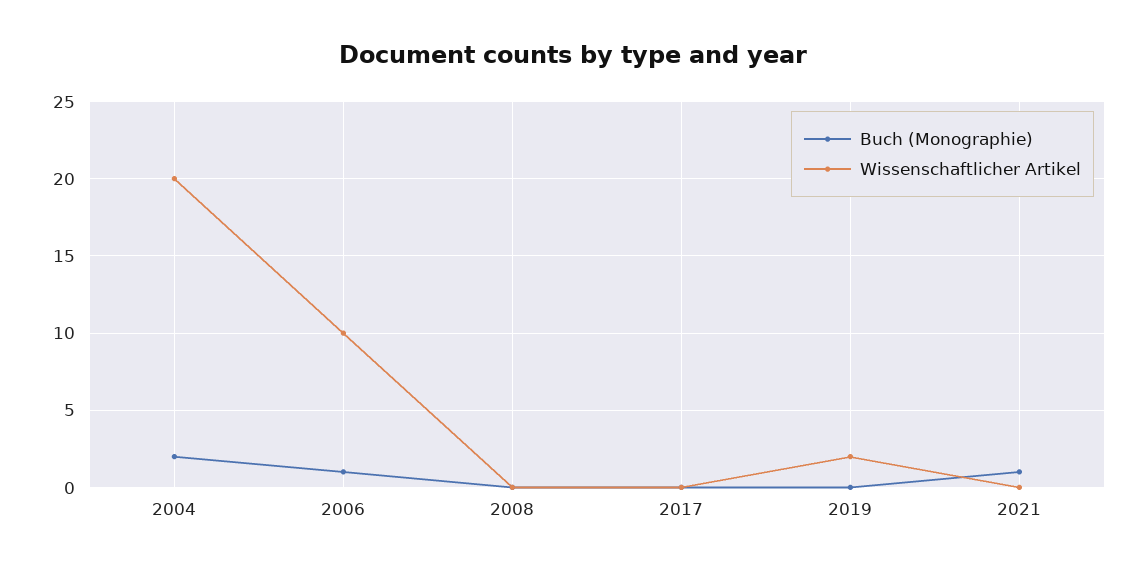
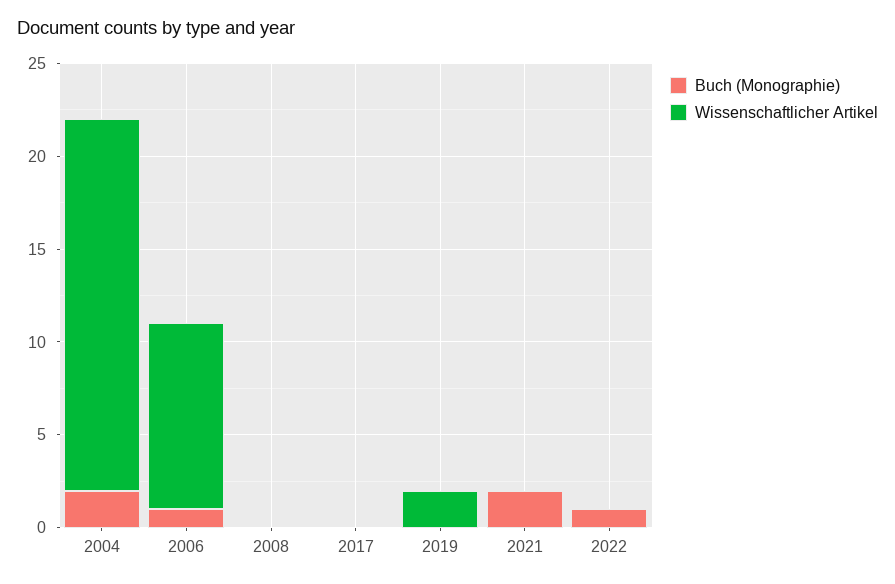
Buch (Monographie), 2021: 1 -> 2
Buch (Monographie), 2022: none -> 1
Wissenschaftlicher Artikel, 2022: none -> 0

